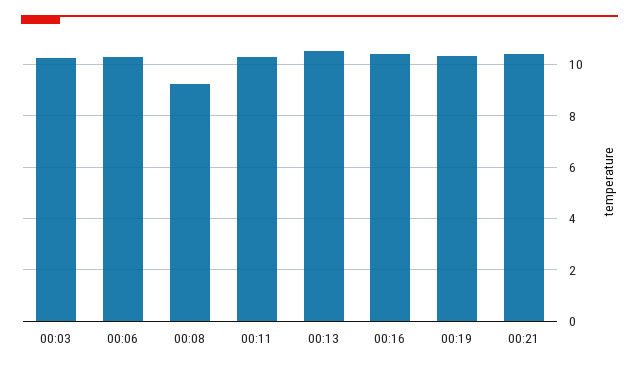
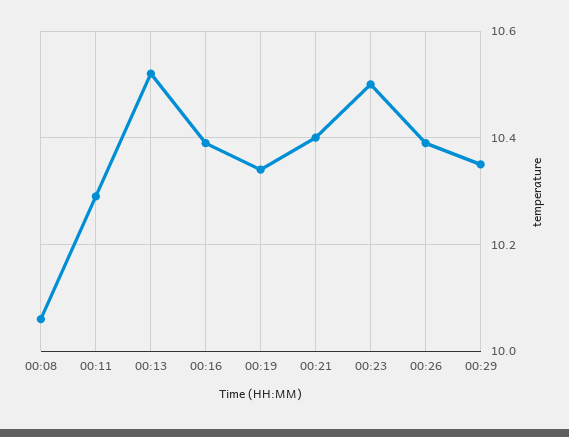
00:03: 10.25 -> none
00:06: 10.25 -> none
00:08: 9.25 -> 10.05
00:23: none -> 10.5
00:26: none -> 10.4
00:29: none -> 10.35

